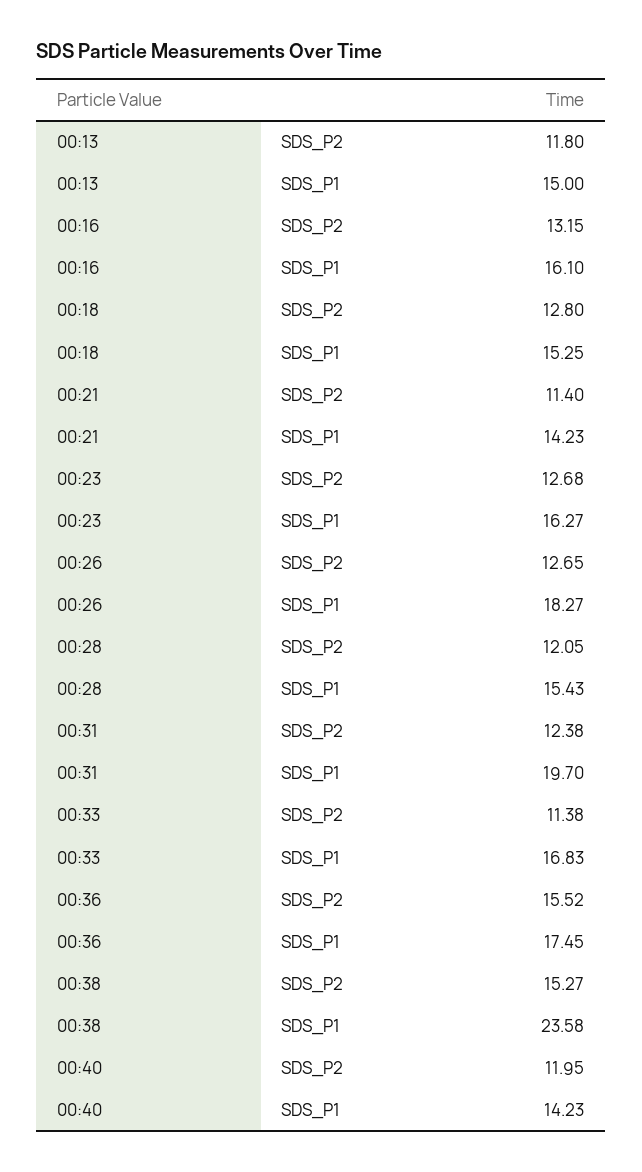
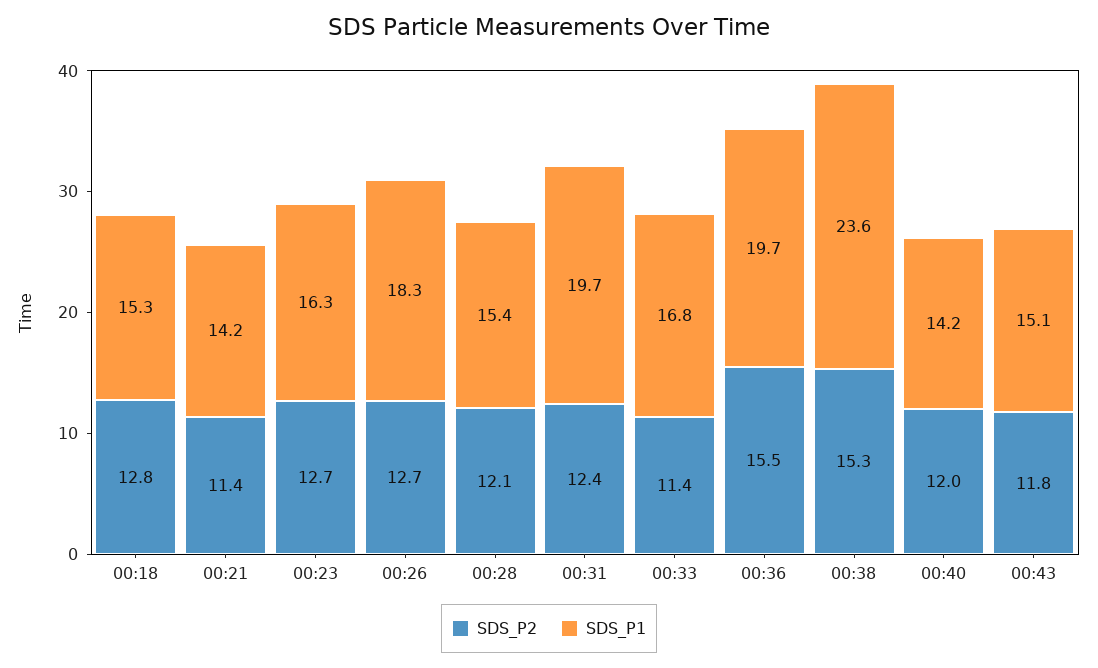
SDS_P2, 00:13: 11.8 -> none
SDS_P1, 00:13: 15 -> none
SDS_P2, 00:16: 13.15 -> none
SDS_P1, 00:16: 16.1 -> none
SDS_P1, 00:36: 17.45 -> 19.7
SDS_P2, 00:43: none -> 11.8
SDS_P1, 00:43: none -> 15.1

